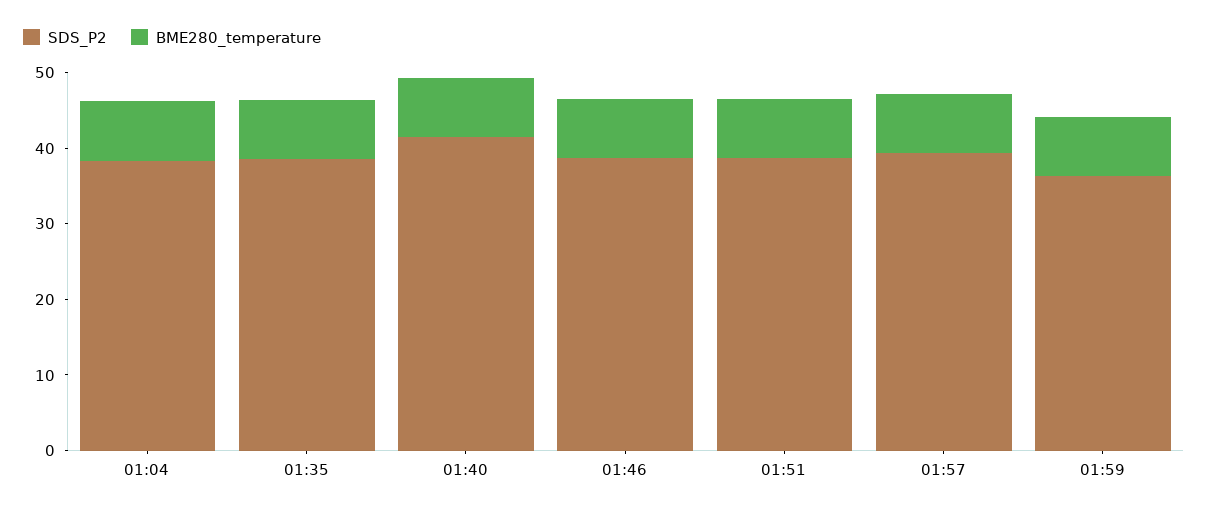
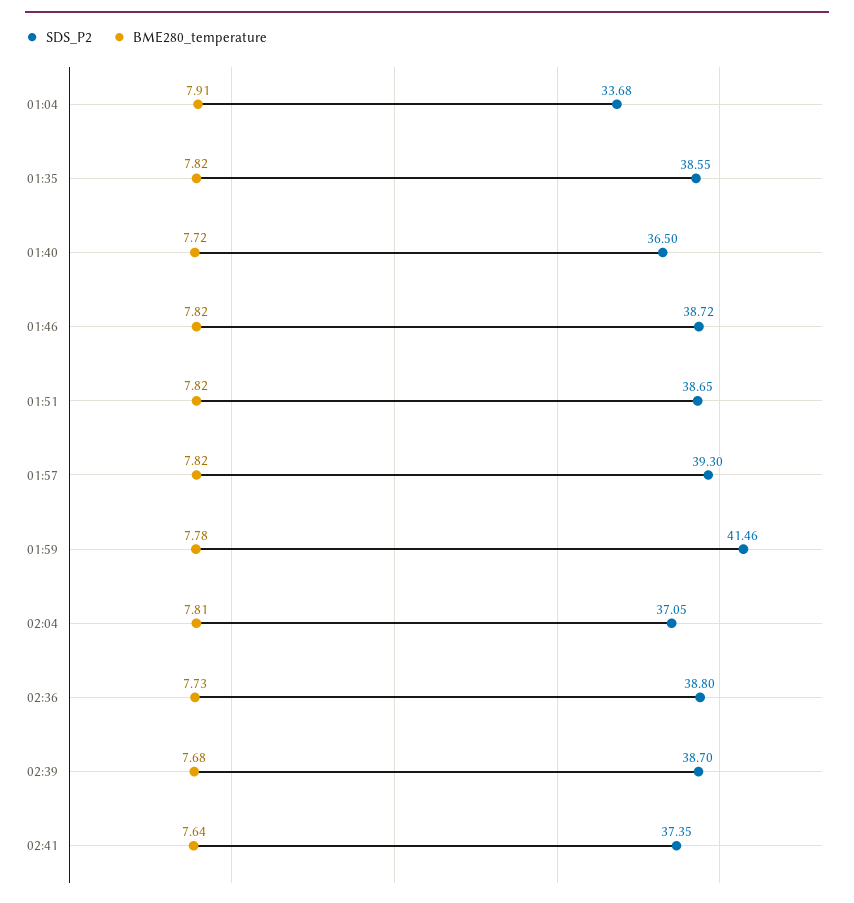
SDS_P2, 01:04: 38 -> 33.68
SDS_P2, 01:40: 42 -> 36.5
SDS_P2, 01:59: 36 -> 41.46
SDS_P2, 02:04: none -> 37.05
BME280_temperature, 02:04: none -> 7.81
SDS_P2, 02:36: none -> 38.8
BME280_temperature, 02:36: none -> 7.73
SDS_P2, 02:39: none -> 38.7
BME280_temperature, 02:39: none -> 7.68
SDS_P2, 02:41: none -> 37.35
BME280_temperature, 02:41: none -> 7.64

